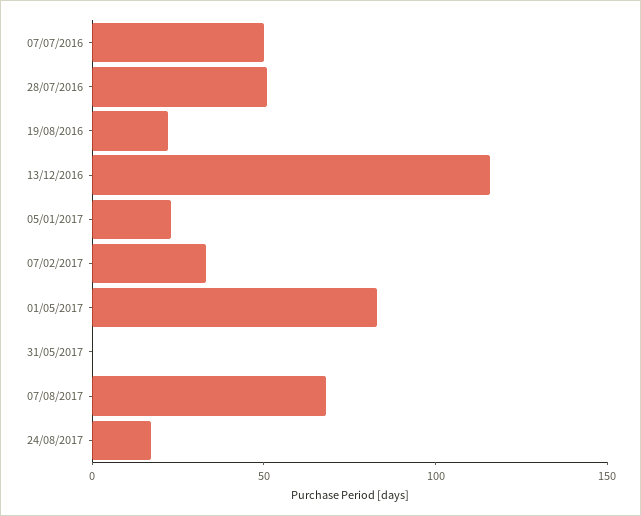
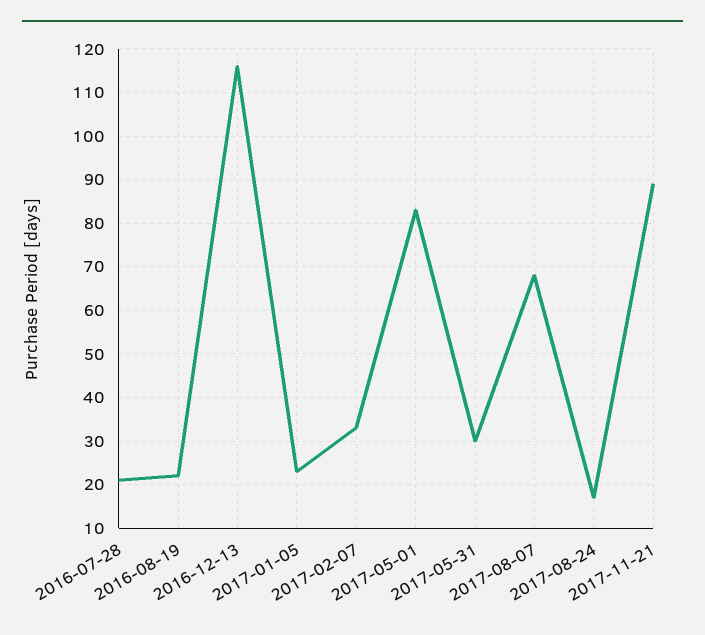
07/07/2016: 50 -> none
28/07/2016: 50 -> 20
31/05/2017: 0 -> 30
2017-11-21: none -> 90

